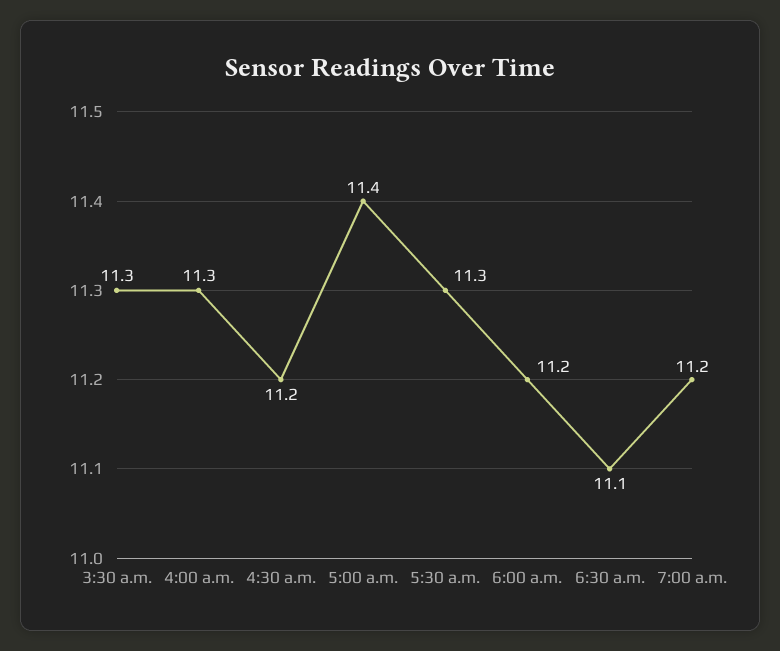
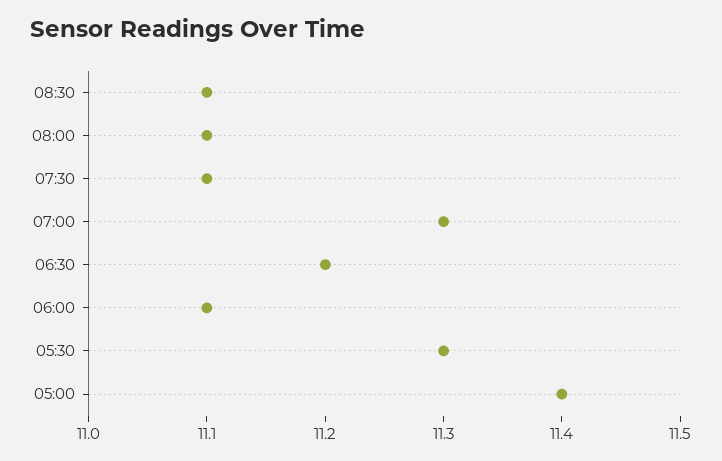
3:30 a.m.: 11.3 -> none
4:00 a.m.: 11.3 -> none
4:30 a.m.: 11.2 -> none
6:00 a.m.: 11.2 -> 11.1
6:30 a.m.: 11.1 -> 11.2
7:00 a.m.: 11.2 -> 11.3
08:30: none -> 11.1
08:00: none -> 11.1
07:30: none -> 11.1

